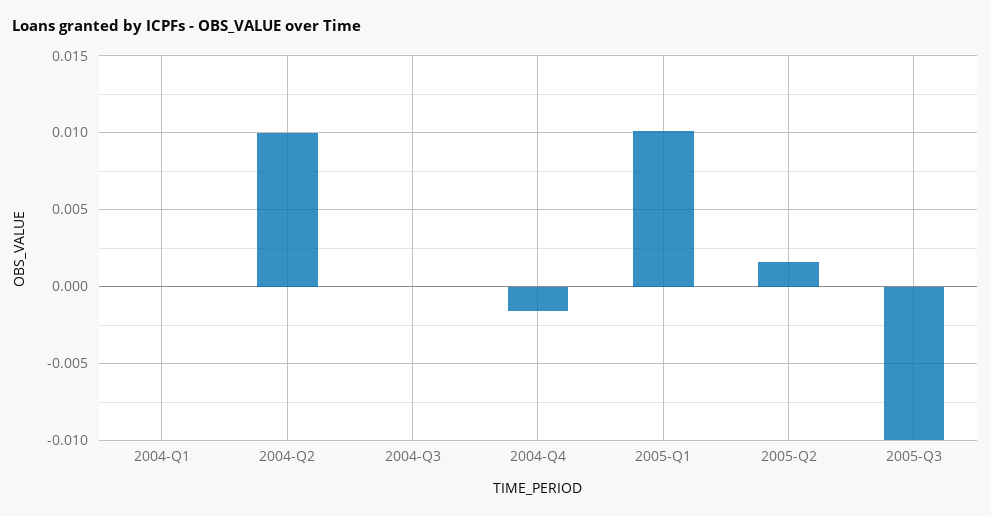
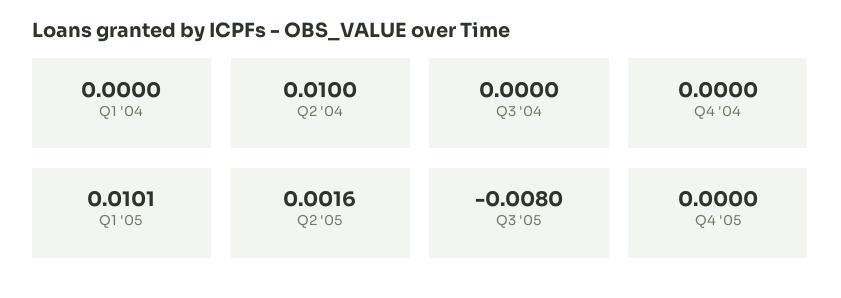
2004-Q4: -0.0015 -> 0
2005-Q3: -0.01 -> -0.008
Q4 '05: none -> 0

